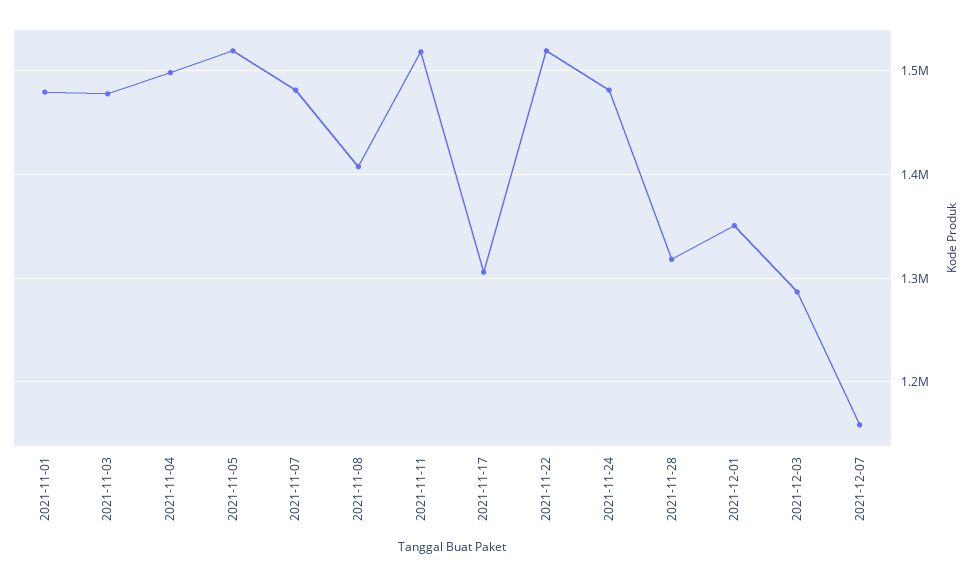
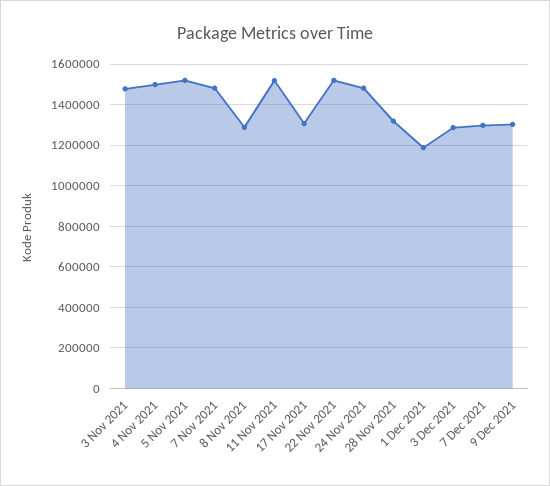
2021-11-01: 1480000 -> none
2021-11-08: 1410000 -> 1300000
2021-12-01: 1350000 -> 1200000
2021-12-07: 1160000 -> 1300000
9 Dec 2021: none -> 1300000

